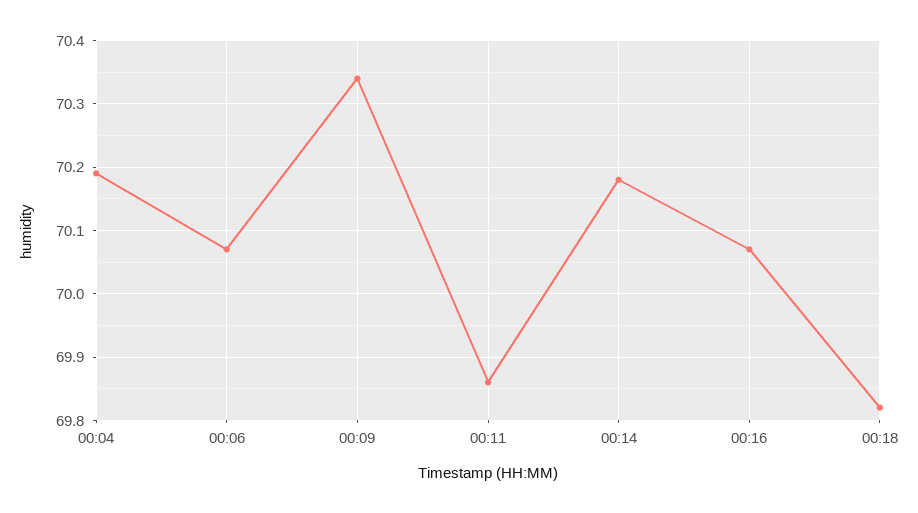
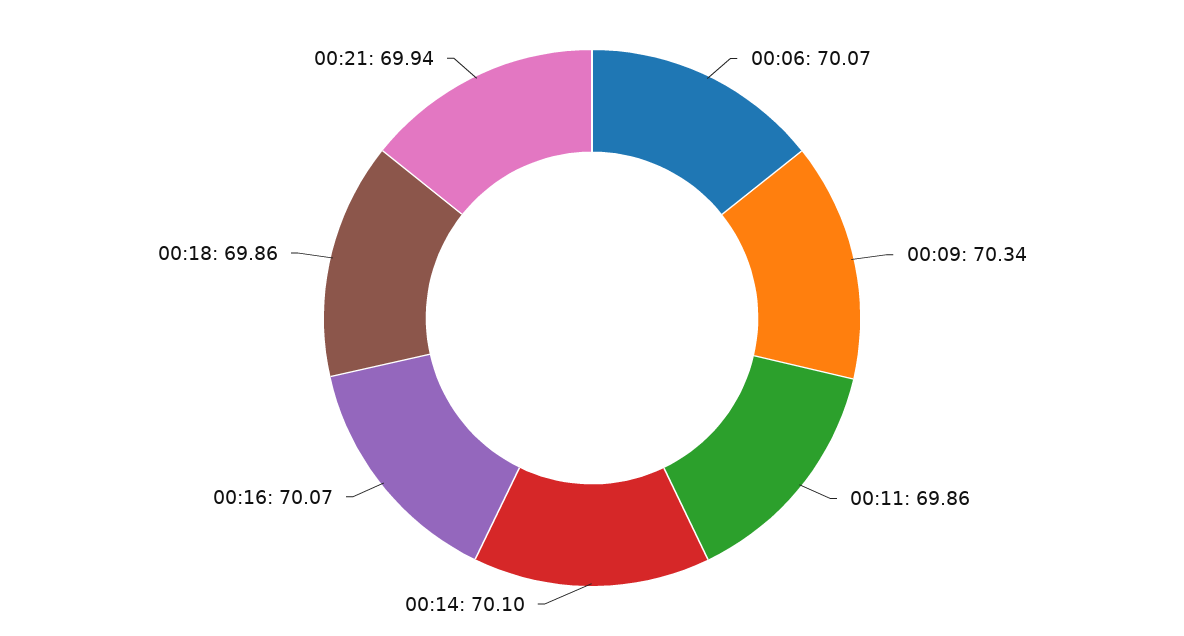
00:04: 70.19 -> none
00:14: 70.18 -> 70.1
00:18: 69.82 -> 69.86
00:21: none -> 69.94

